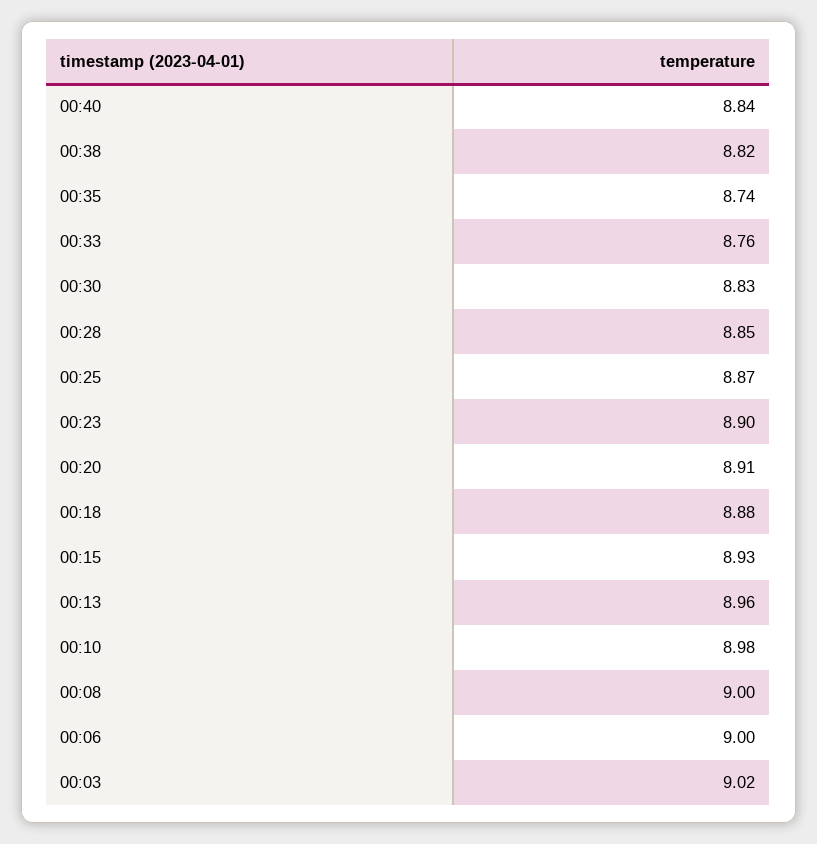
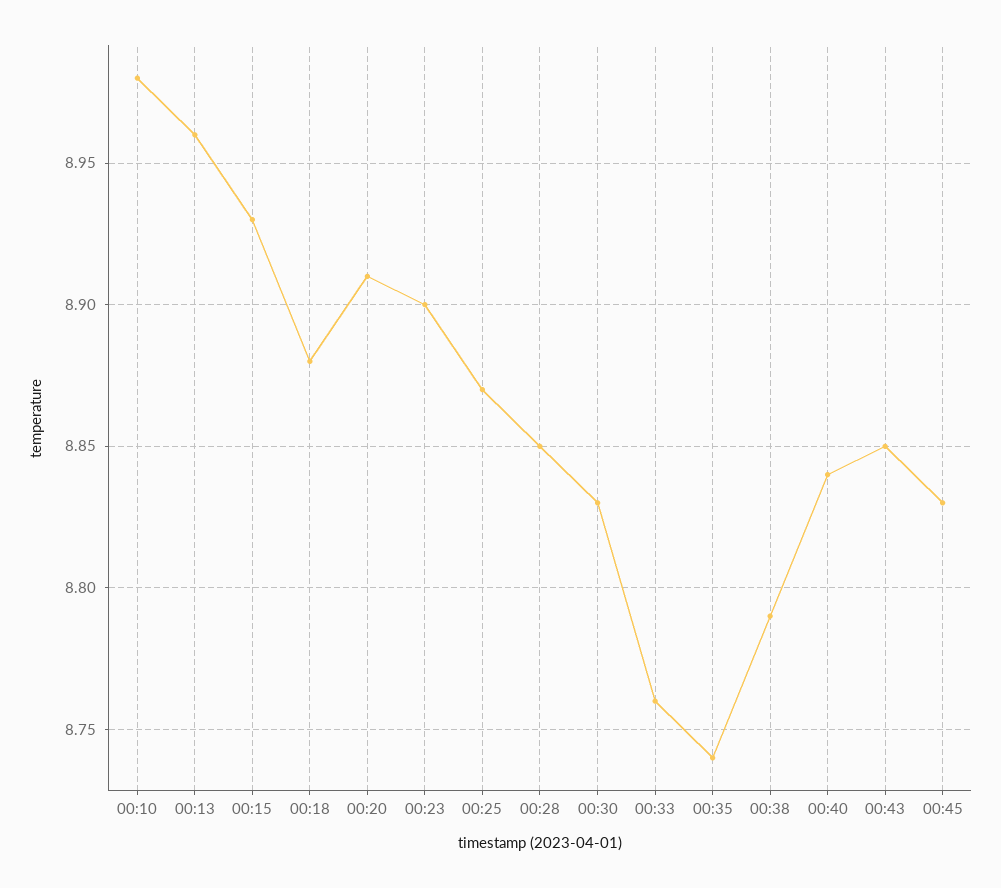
00:38: 8.82 -> 8.79
00:08: 9 -> none
00:06: 9 -> none
00:03: 9.02 -> none
00:43: none -> 8.85
00:45: none -> 8.83

